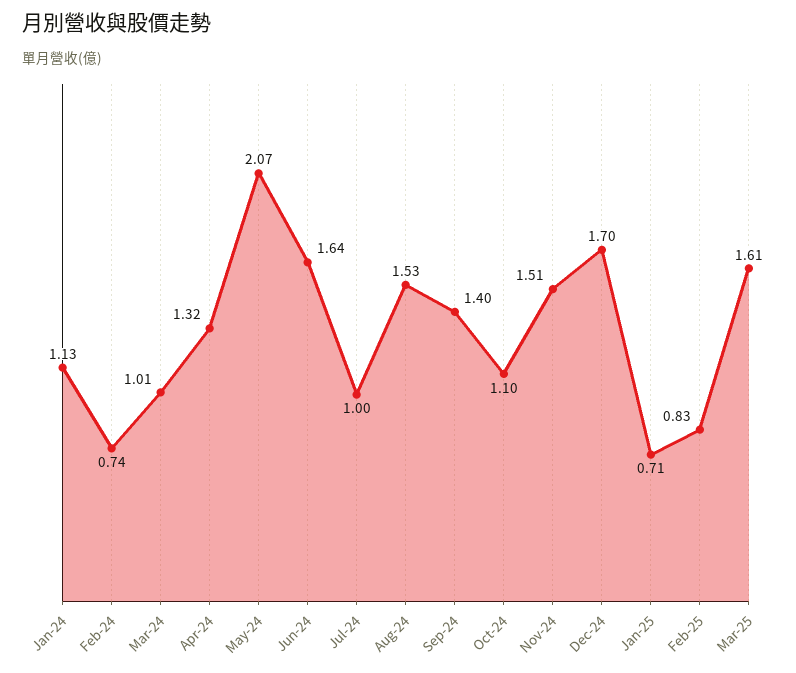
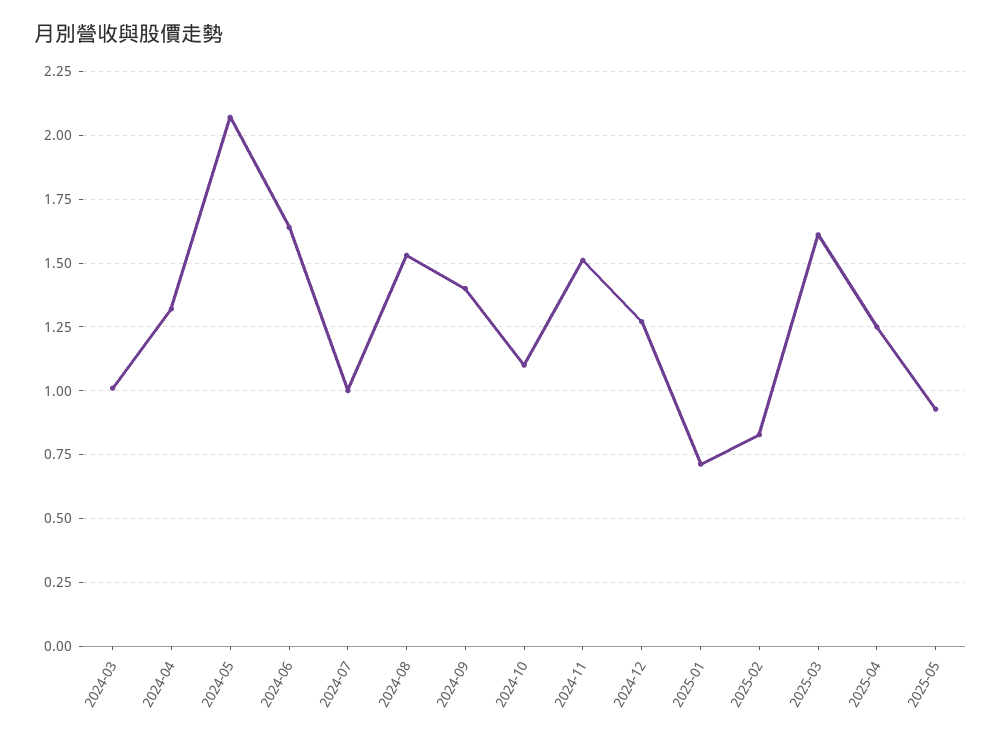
Jan-24: 1.13 -> none
Feb-24: 0.74 -> none
Dec-24: 1.7 -> 1.275
2025-04: none -> 1.25
2025-05: none -> 0.925

